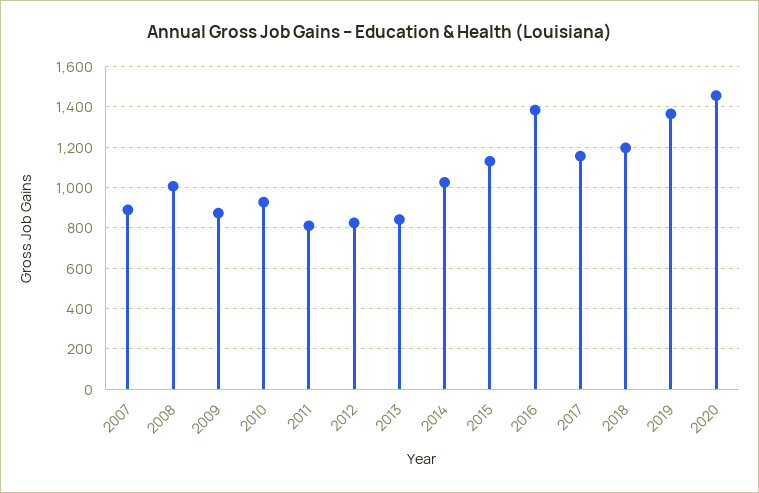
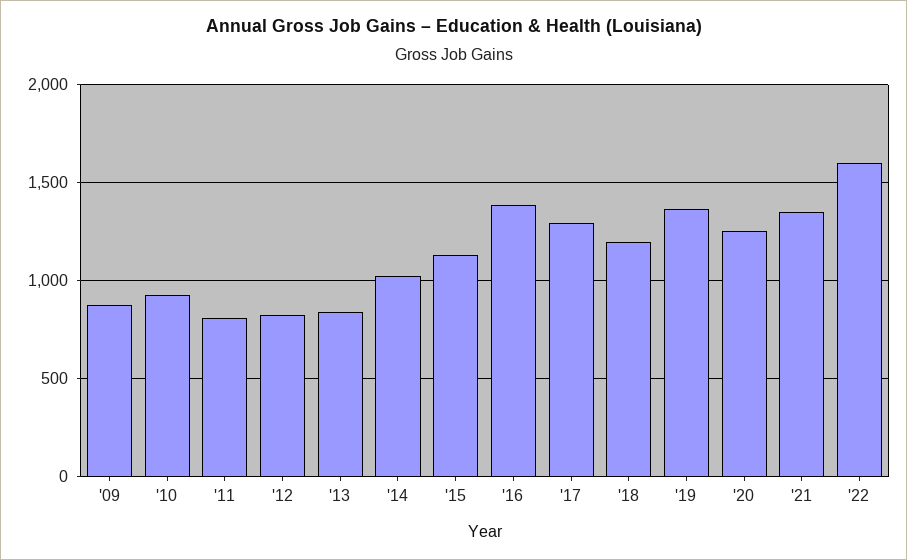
2007: 900 -> none
2008: 1000 -> none
2017: 1150 -> 1300
2020: 1450 -> 1250
'21: none -> 1350
'22: none -> 1600

